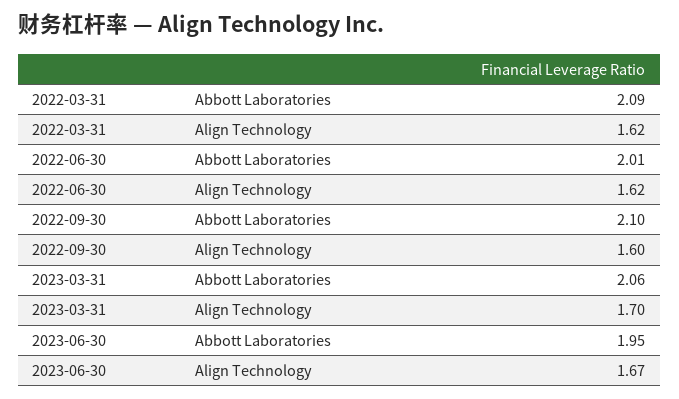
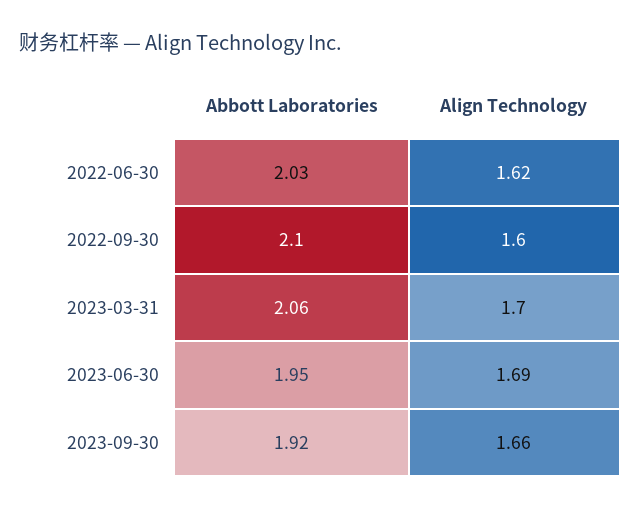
2022-03-31, Abbott Laboratories: 2.09 -> none
2022-03-31, Align Technology: 1.62 -> none
2022-06-30, Abbott Laboratories: 2.01 -> 2.03
2023-06-30, Align Technology: 1.67 -> 1.69
2023-09-30, Abbott Laboratories: none -> 1.92
2023-09-30, Align Technology: none -> 1.66

